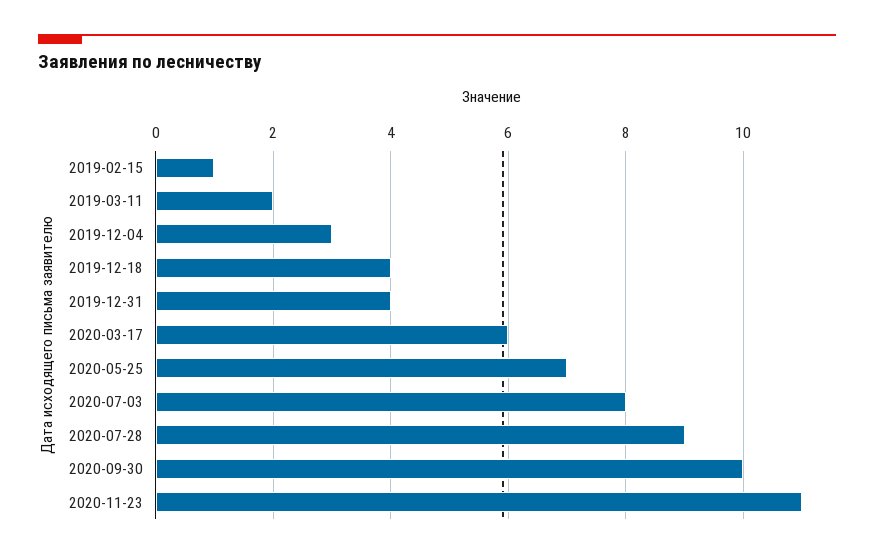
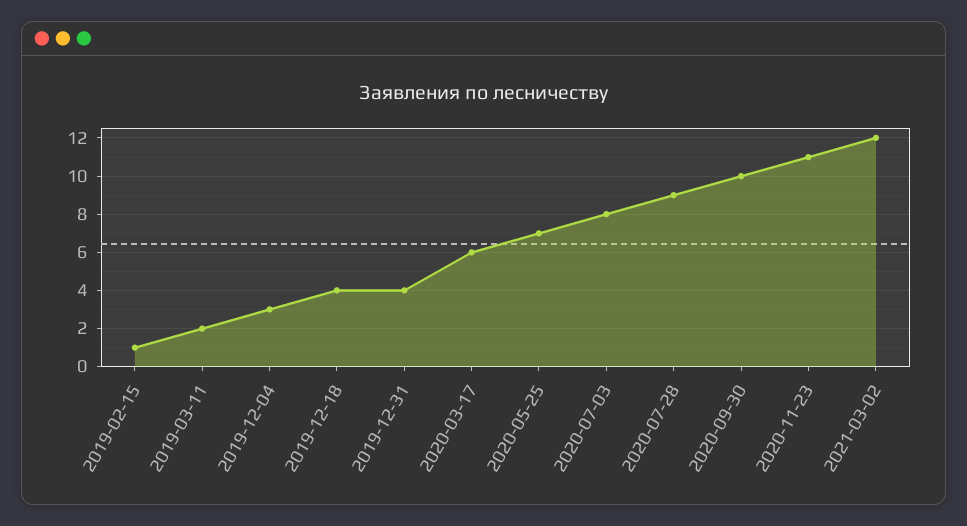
2021-03-02: none -> 12

